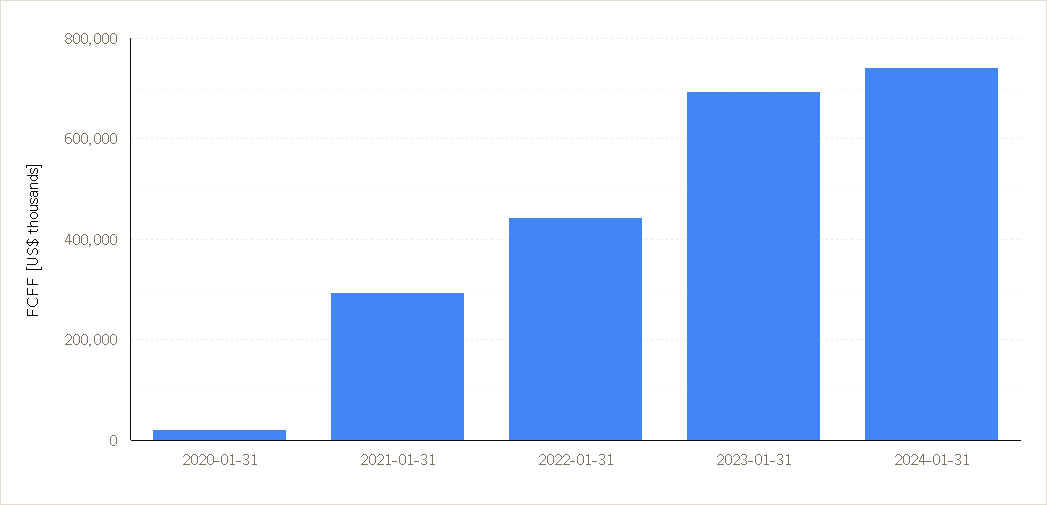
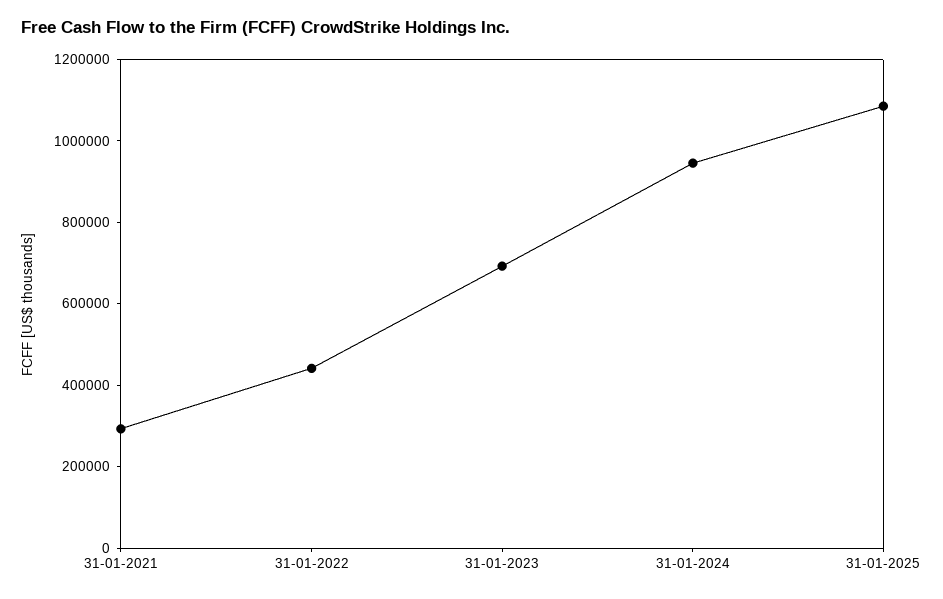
2020-01-31: 20000 -> none
2024-01-31: 740000 -> 950000
31-01-2025: none -> 1100000

